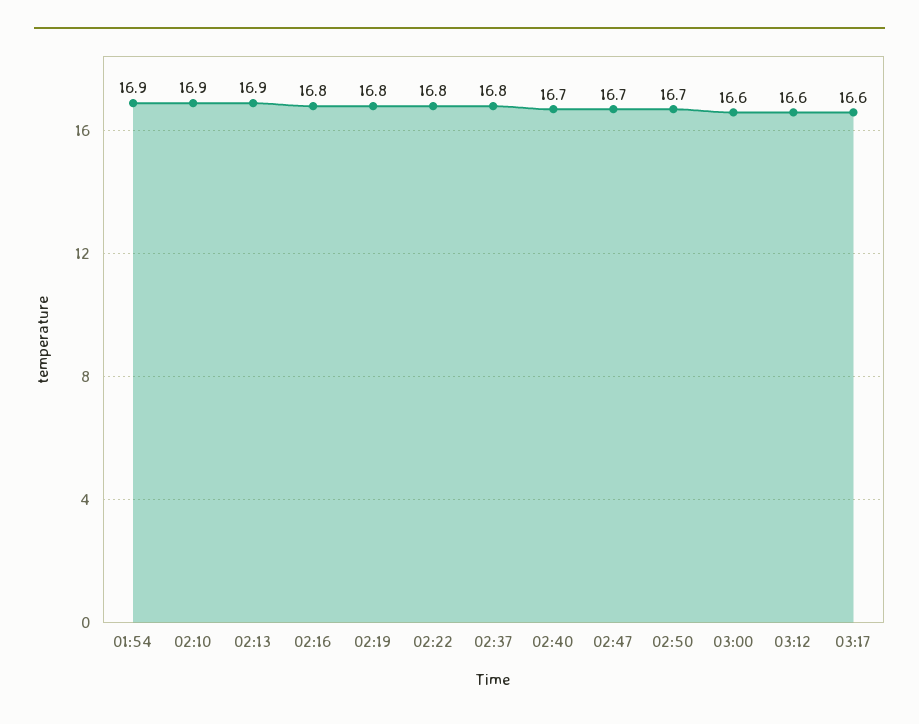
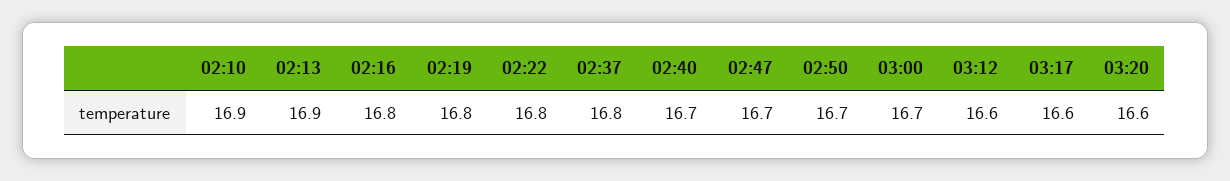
01:54: 16.9 -> none
03:00: 16.6 -> 16.7
03:20: none -> 16.6

